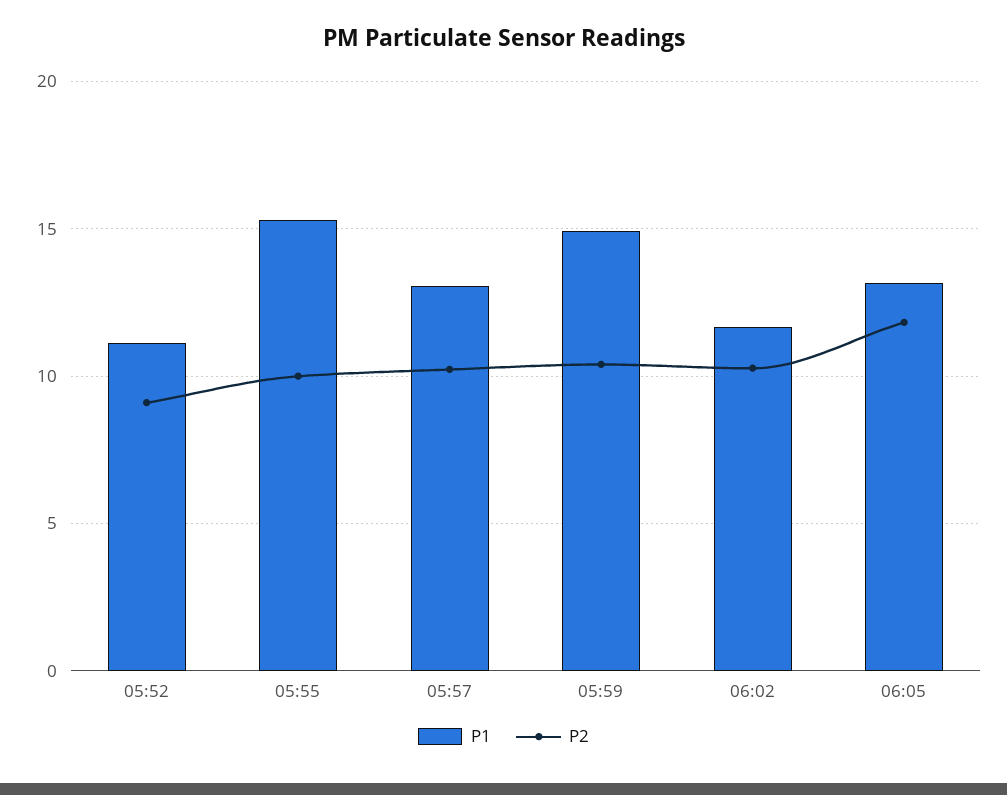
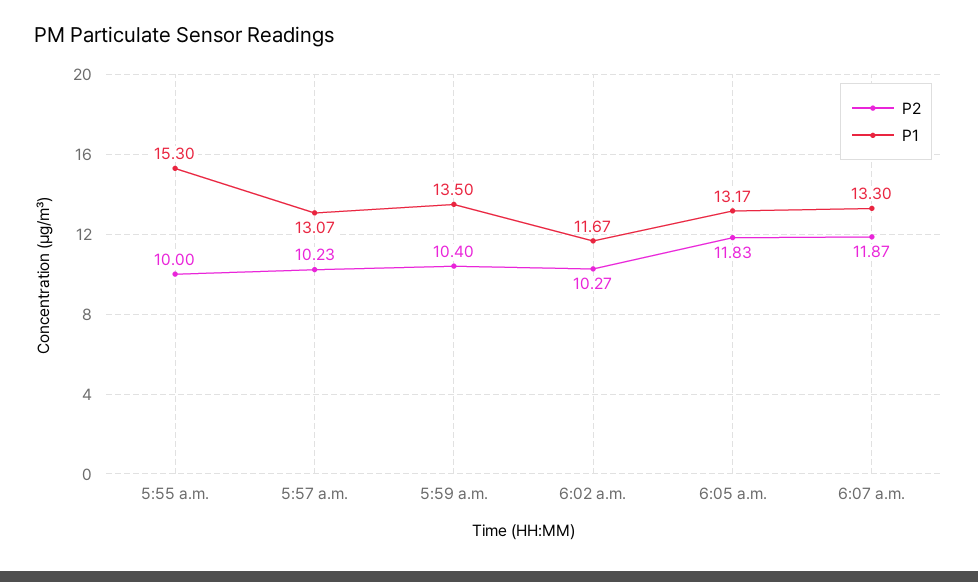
P1, 05:52: 11 -> none
P2, 05:52: 9 -> none
P1, 05:59: 15 -> 13.5
P2, 6:07 a.m.: none -> 11.87
P1, 6:07 a.m.: none -> 13.3

